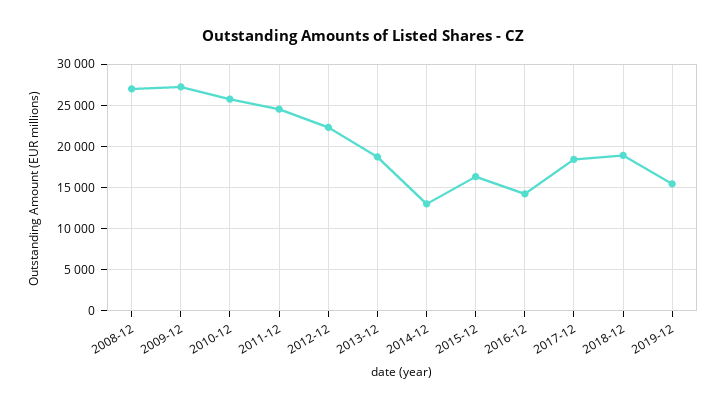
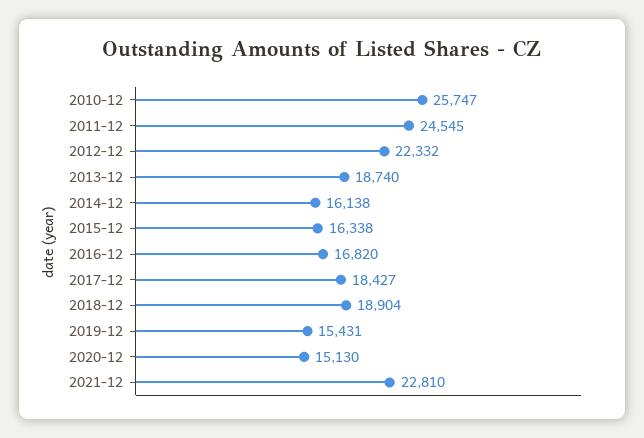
2008-12: 27000 -> none
2009-12: 27000 -> none
2014-12: 13000 -> 16138
2016-12: 14000 -> 16820
2020-12: none -> 15130
2021-12: none -> 22810

